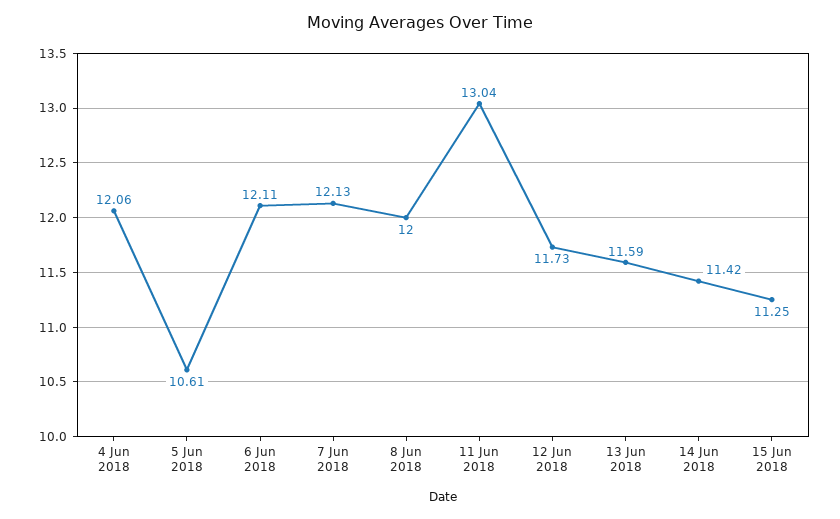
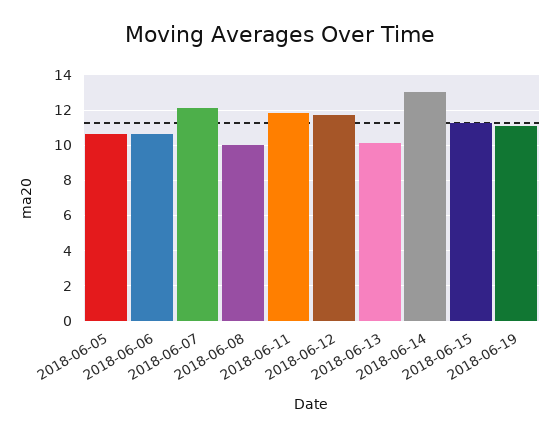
4 Jun 2018: 12.06 -> none
6 Jun 2018: 12.11 -> 10.5
8 Jun 2018: 12 -> 10
11 Jun 2018: 13.04 -> 12
13 Jun 2018: 11.59 -> 10
14 Jun 2018: 11.42 -> 13
2018-06-19: none -> 11

